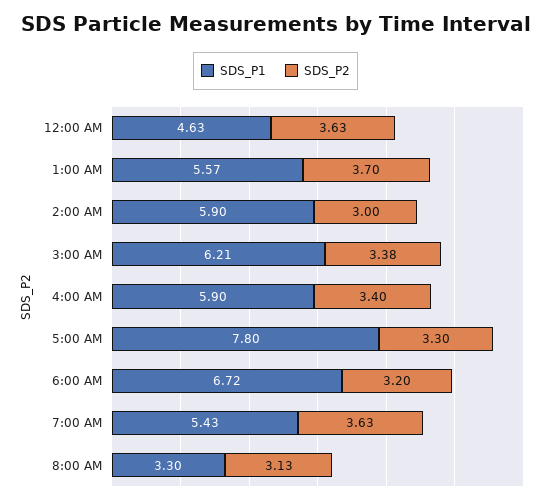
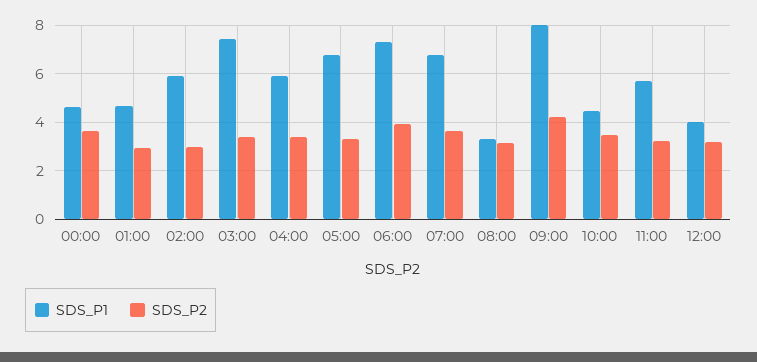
SDS_P1, 1:00 AM: 5.57 -> 4.75
SDS_P2, 1:00 AM: 3.7 -> 3
SDS_P1, 3:00 AM: 6.21 -> 7.5
SDS_P1, 5:00 AM: 7.8 -> 6.75
SDS_P1, 6:00 AM: 6.72 -> 7.25
SDS_P2, 6:00 AM: 3.2 -> 4
SDS_P1, 7:00 AM: 5.43 -> 6.75
SDS_P1, 09:00: none -> 8
SDS_P2, 09:00: none -> 4.25
SDS_P1, 10:00: none -> 4.5
SDS_P2, 10:00: none -> 3.5
SDS_P1, 11:00: none -> 5.75
SDS_P2, 11:00: none -> 3.25
SDS_P1, 12:00: none -> 4
SDS_P2, 12:00: none -> 3.25

